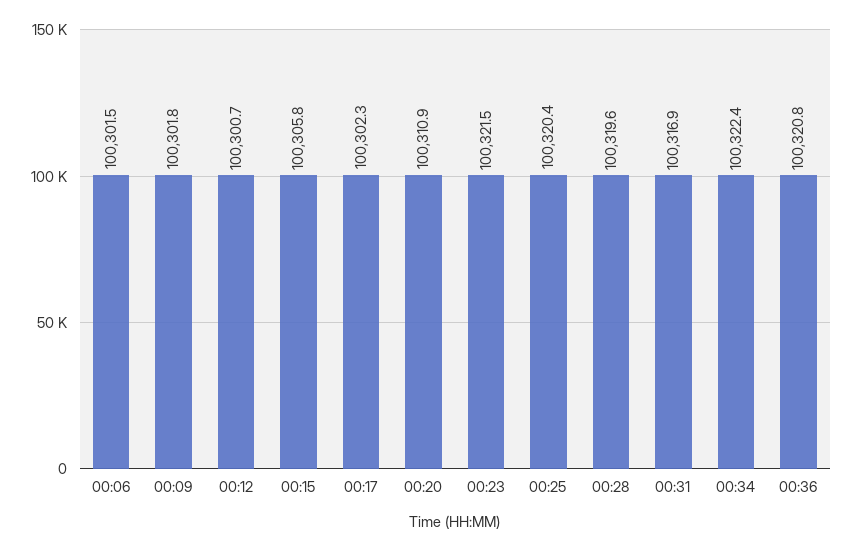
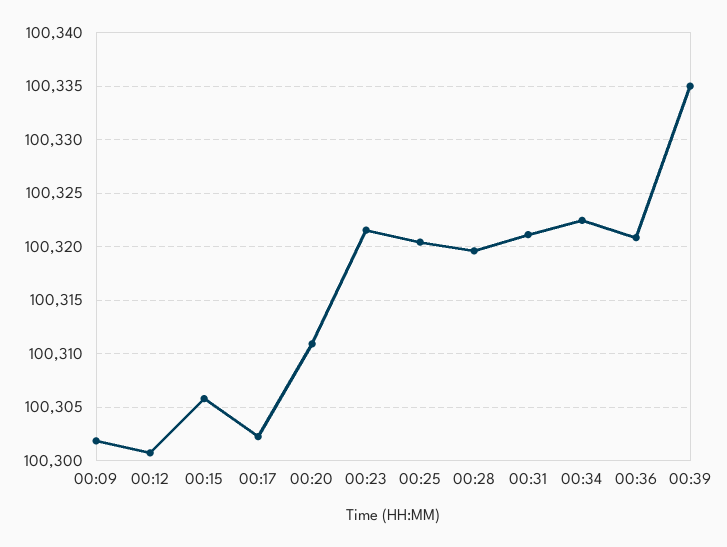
00:06: 100301.5 -> none
00:31: 100316.9 -> 100321
00:39: none -> 100335

